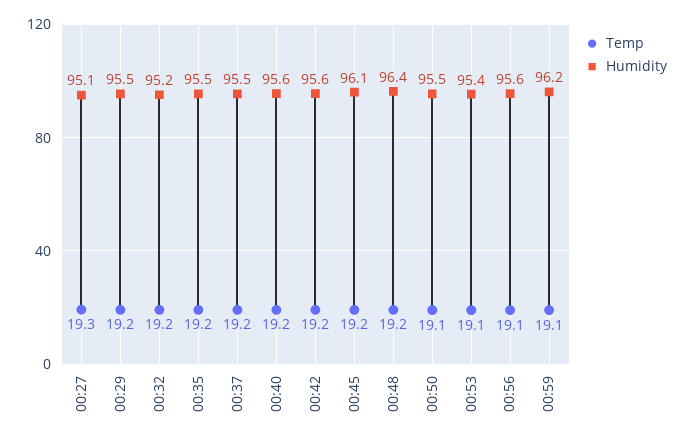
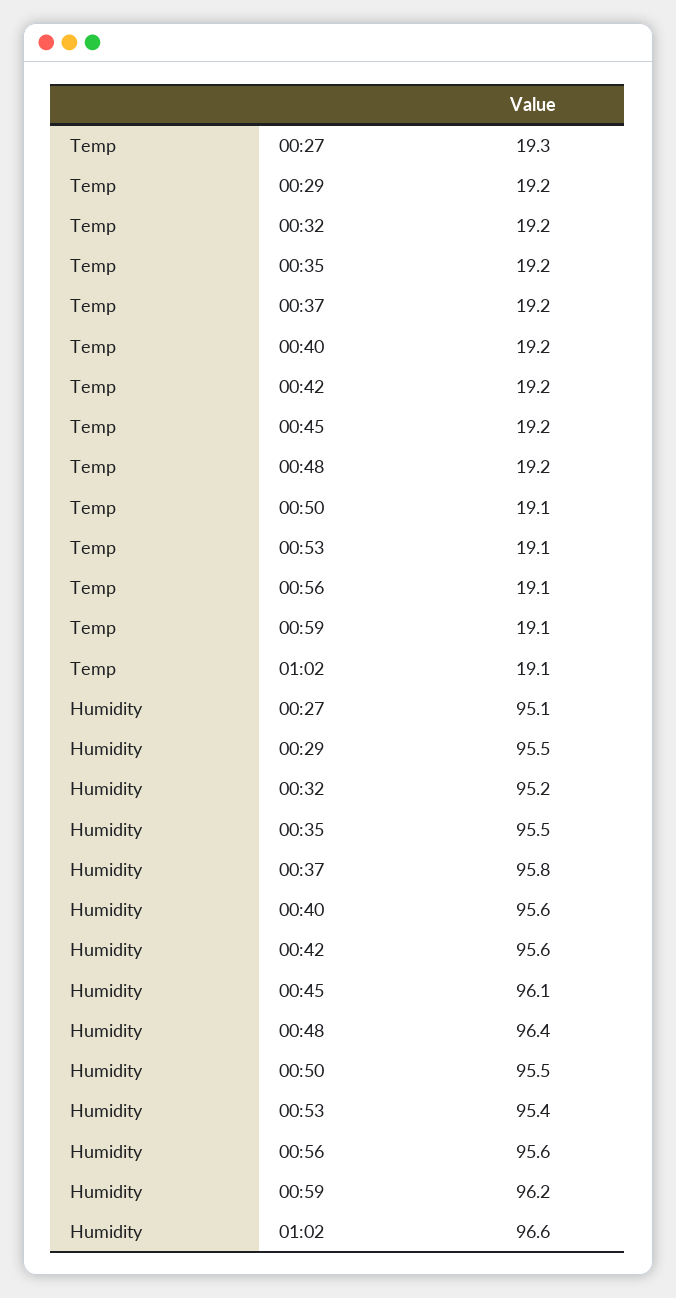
Humidity, 00:37: 95.5 -> 95.8
Temp, 01:02: none -> 19.1
Humidity, 01:02: none -> 96.6

